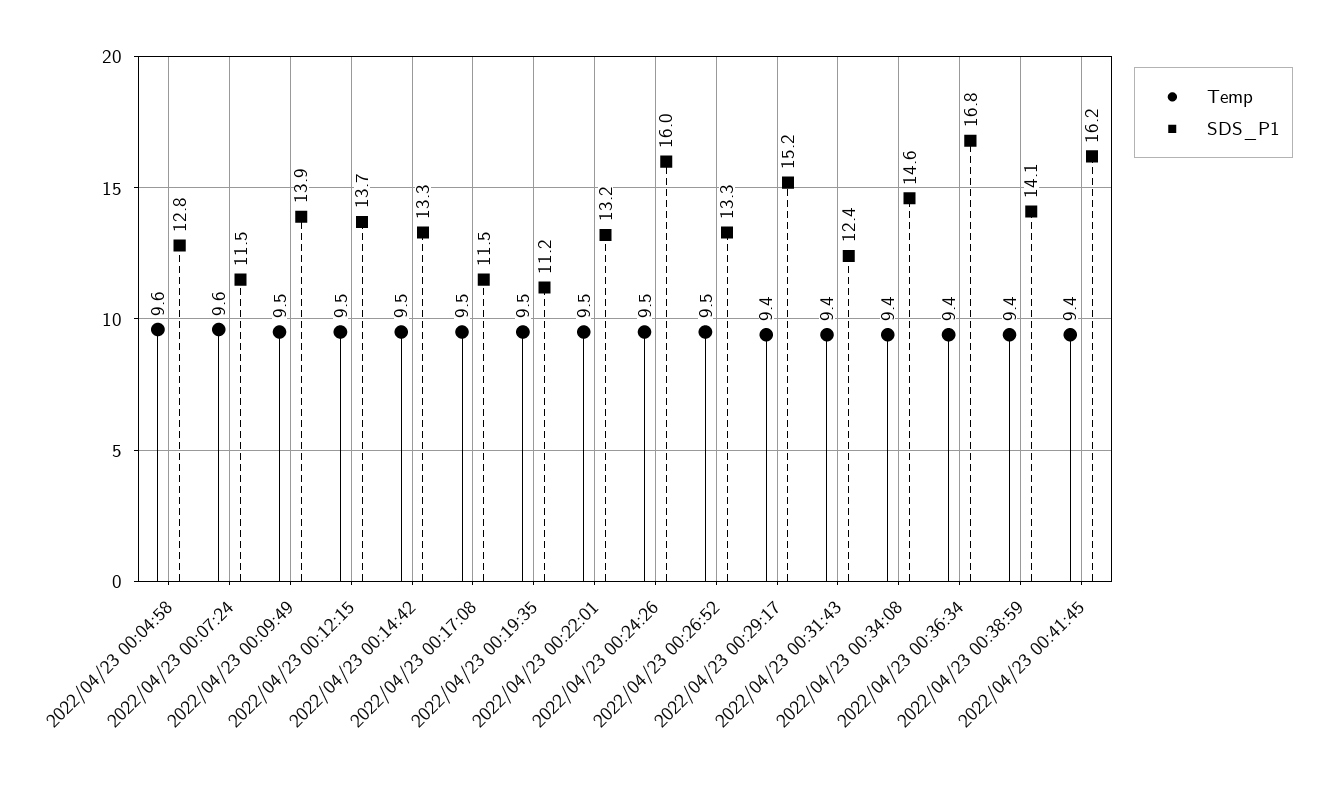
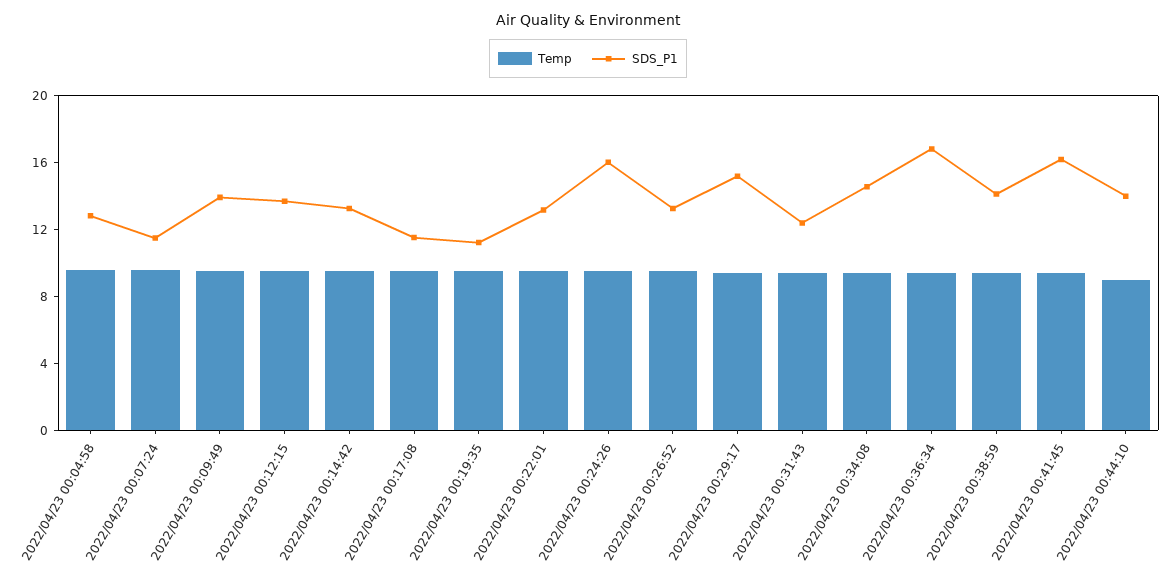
Temp, 2022/04/23 00:44:10: none -> 9
SDS_P1, 2022/04/23 00:44:10: none -> 14

